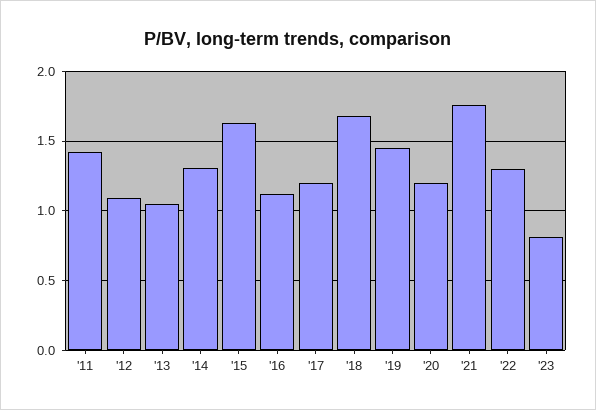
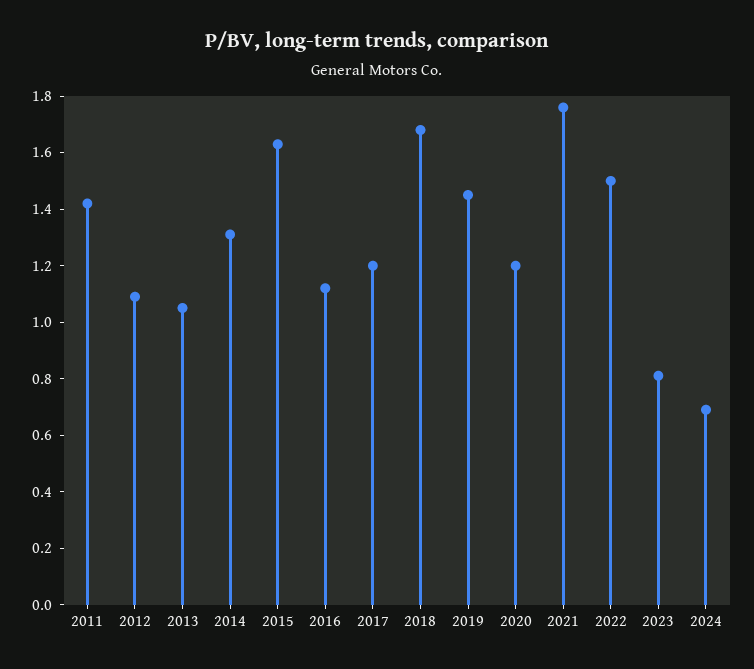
'22: 1.3 -> 1.5
2024: none -> 0.7

